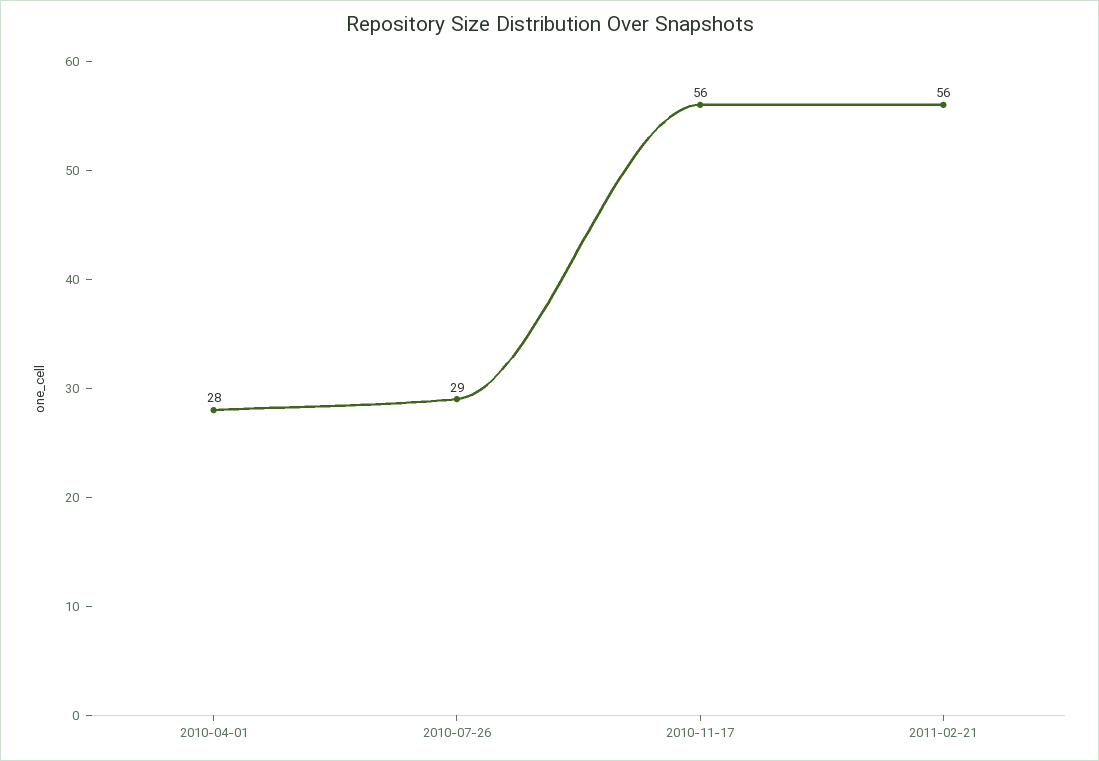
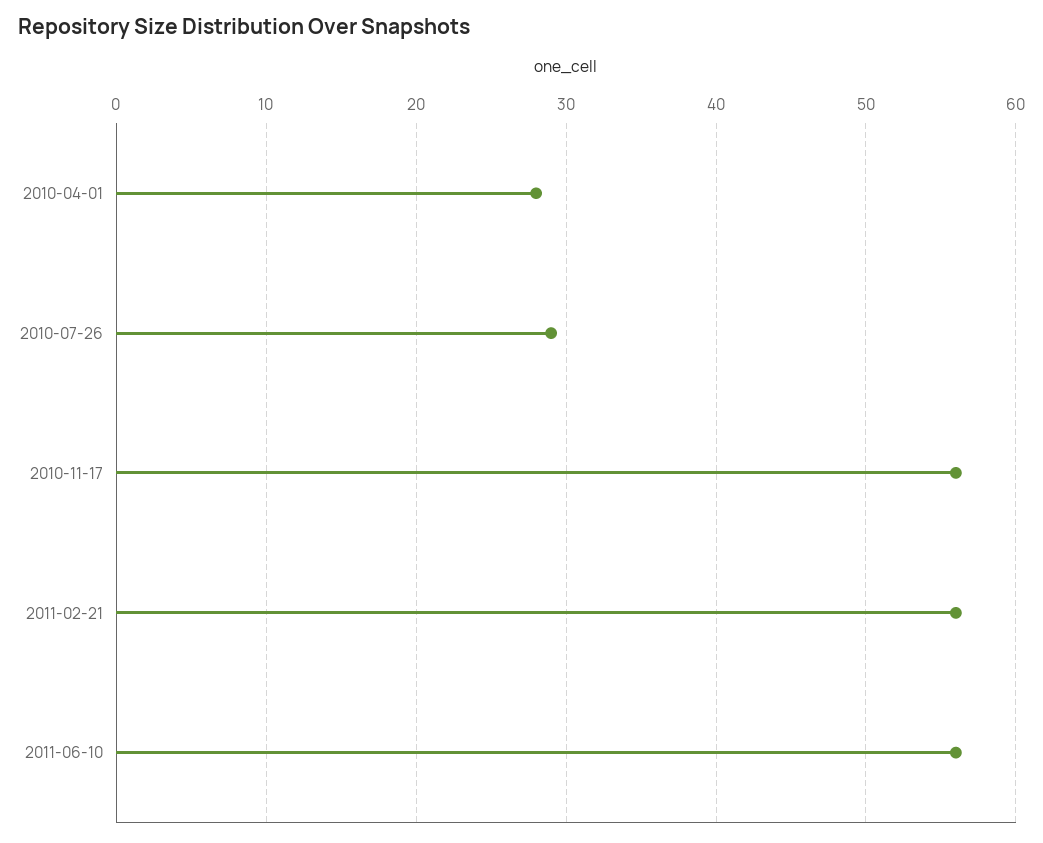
2011-06-10: none -> 56

